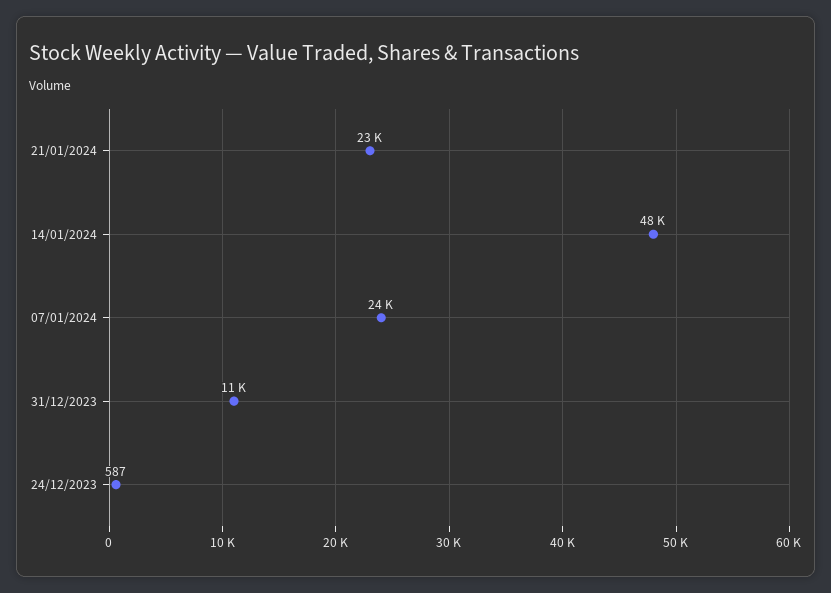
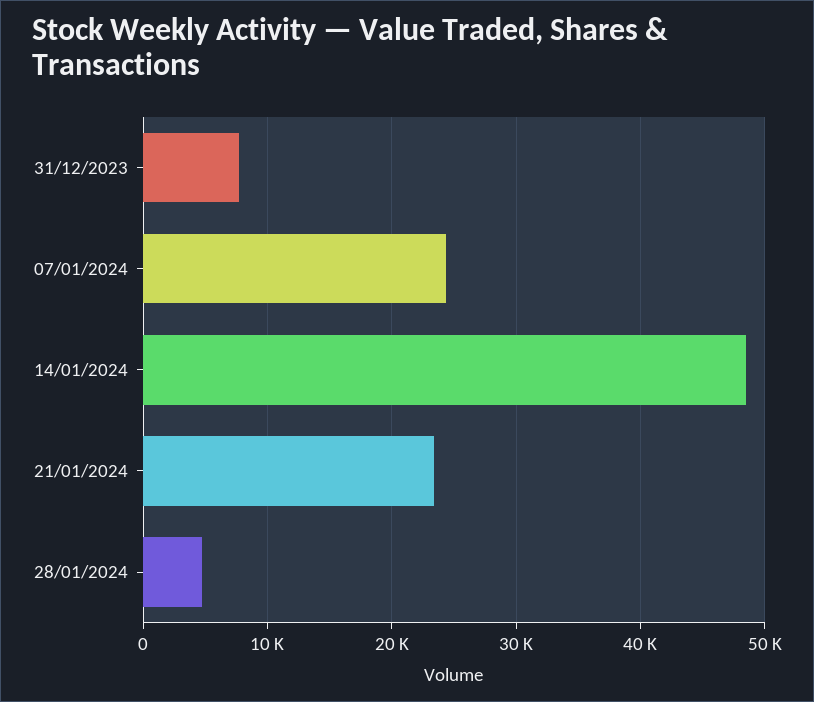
31/12/2023: 11000 -> 8000
24/12/2023: 587 -> none
28/01/2024: none -> 5000

